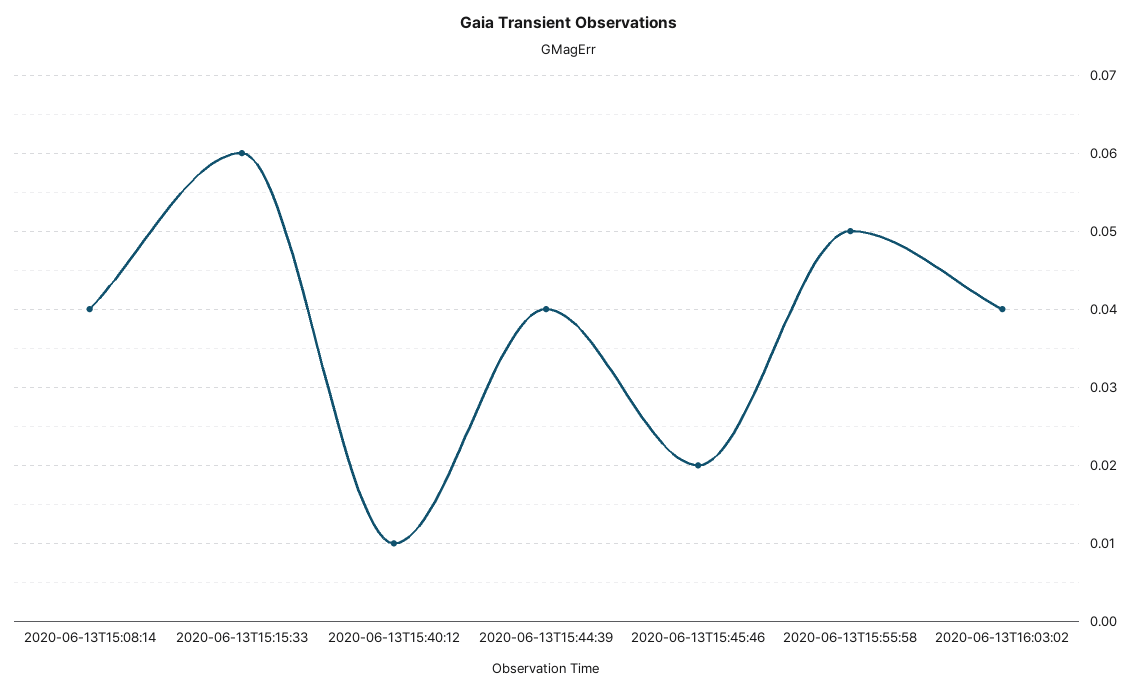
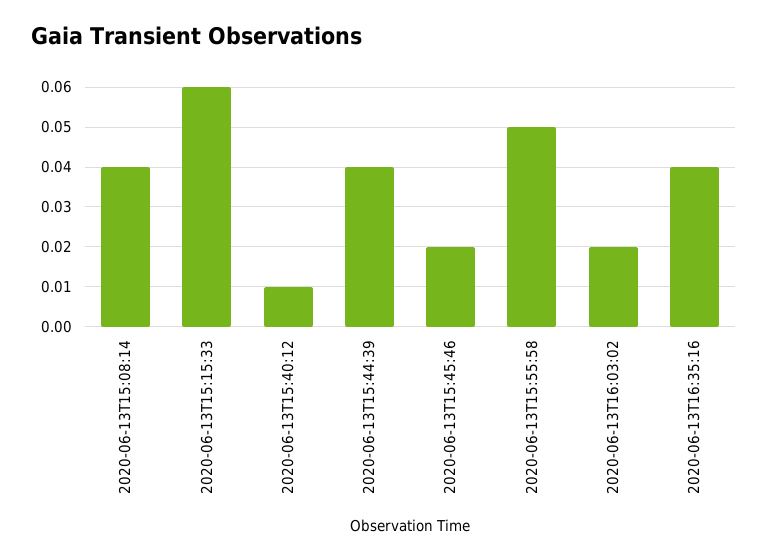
2020-06-13T16:03:02: 0.04 -> 0.02
2020-06-13T16:35:16: none -> 0.04

